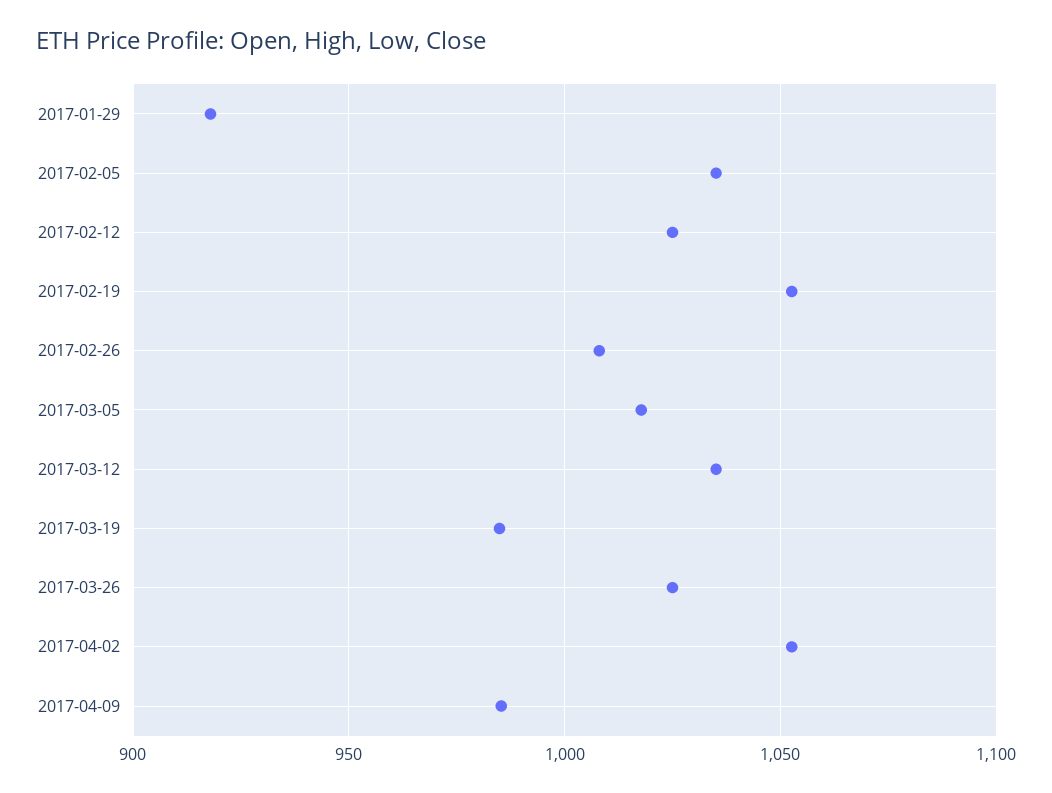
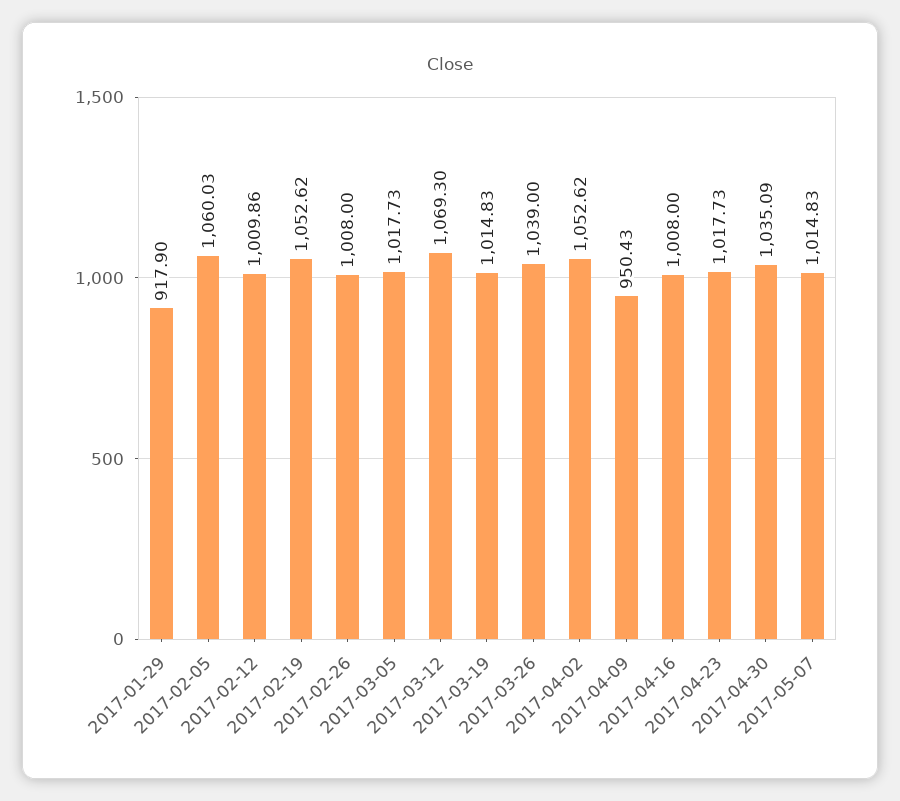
2017-02-05: 1035 -> 1060.03
2017-02-12: 1025 -> 1009.86
2017-03-12: 1035 -> 1069.3
2017-03-19: 985 -> 1014.83
2017-03-26: 1025 -> 1039
2017-04-09: 985 -> 950.43
2017-04-16: none -> 1008
2017-04-23: none -> 1017.73
2017-04-30: none -> 1035.09
2017-05-07: none -> 1014.83

